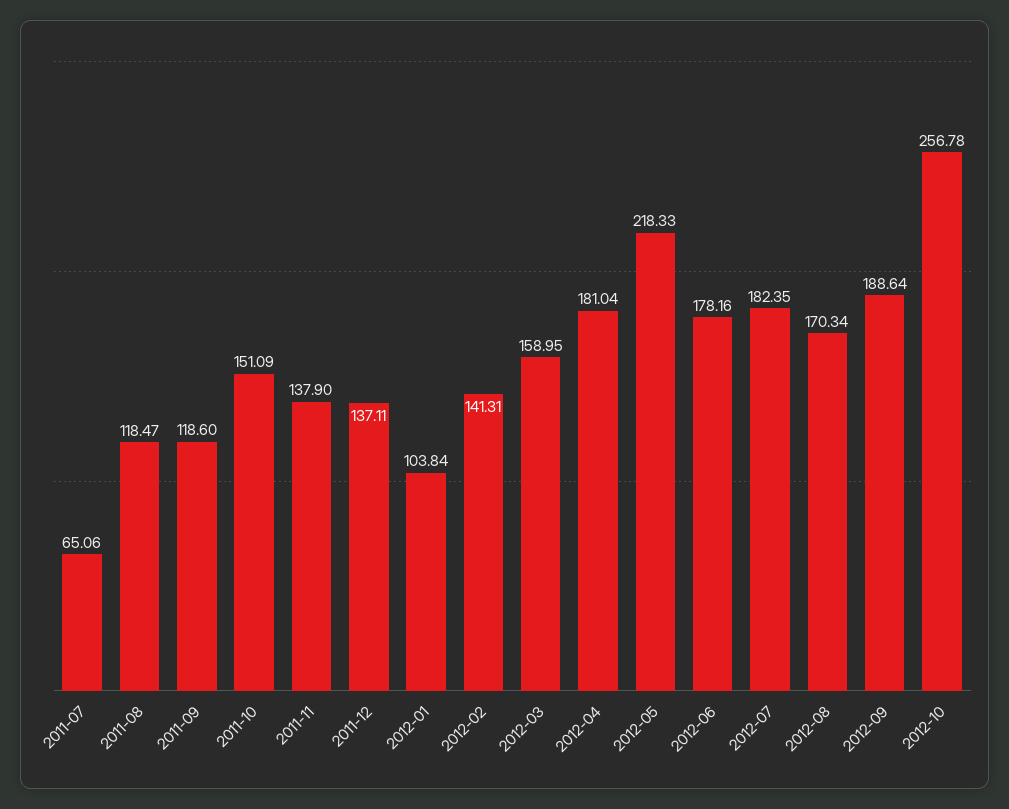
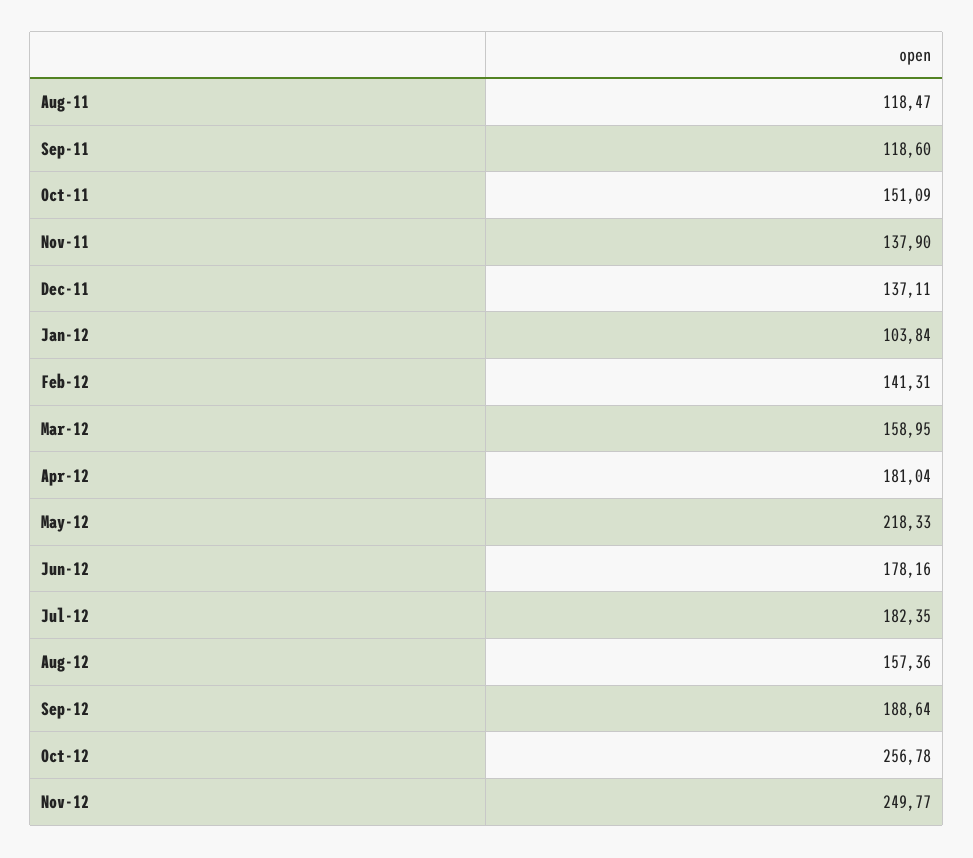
2011-07: 65.06 -> none
2012-08: 170.34 -> 157.36
Nov-12: none -> 249.77

